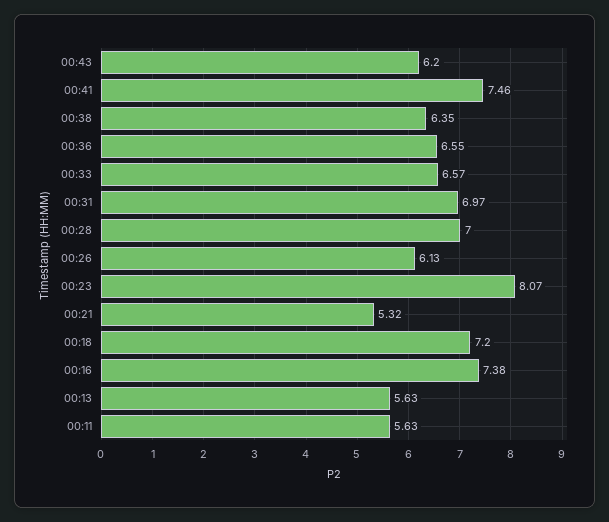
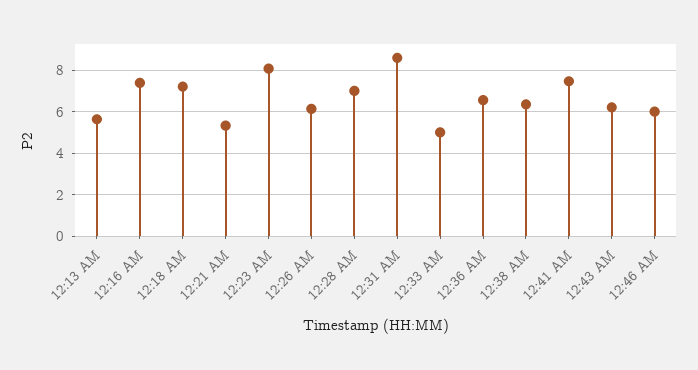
00:33: 6.57 -> 5
00:31: 6.97 -> 8.5
00:11: 5.63 -> none
12:46 AM: none -> 6

